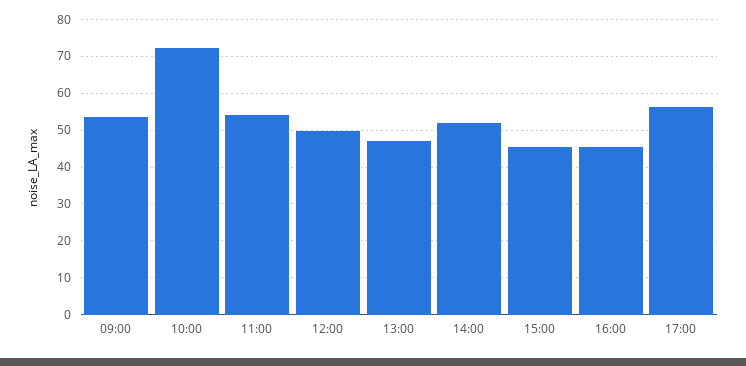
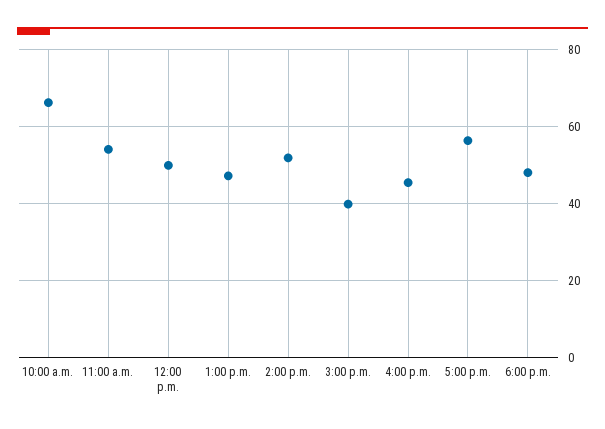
09:00: 54 -> none
10:00: 72 -> 66
15:00: 46 -> 40
6:00 p.m.: none -> 48

